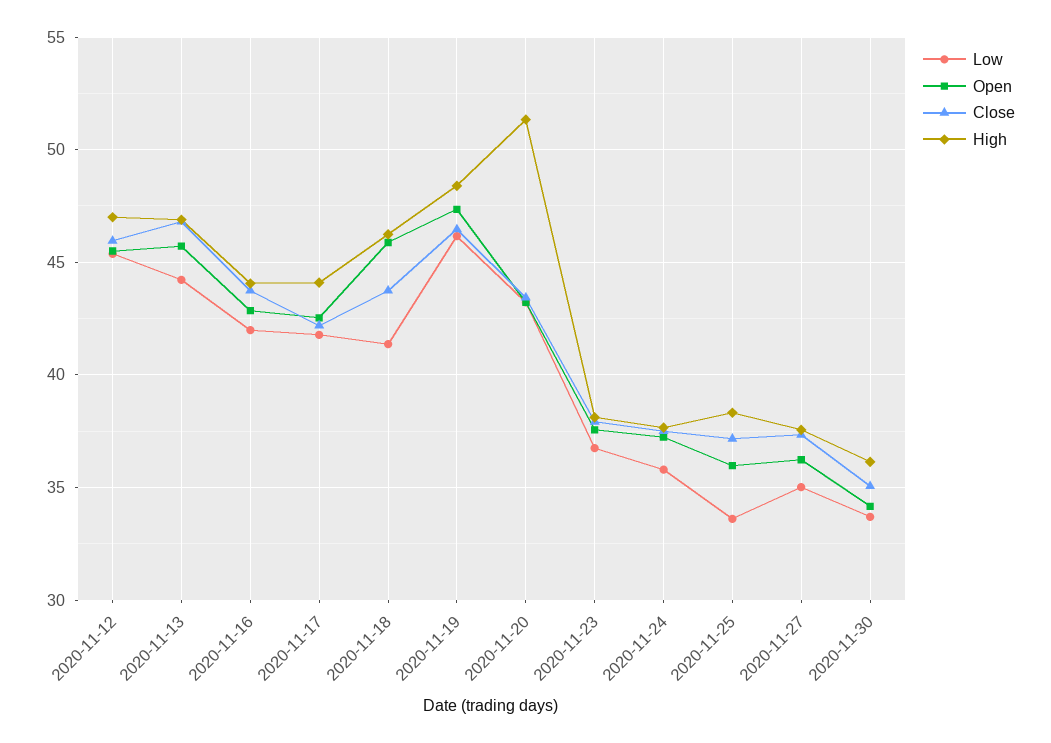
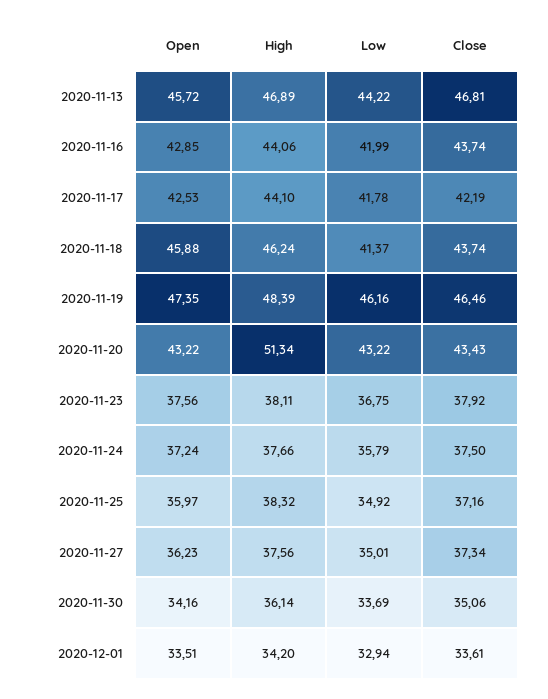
Low, 2020-11-12: 45.5 -> none
Open, 2020-11-12: 45.5 -> none
Close, 2020-11-12: 46 -> none
High, 2020-11-12: 47 -> none
Low, 2020-11-25: 33.5 -> 34.92
Open, 2020-12-01: none -> 33.51
High, 2020-12-01: none -> 34.2
Low, 2020-12-01: none -> 32.94
Close, 2020-12-01: none -> 33.61

